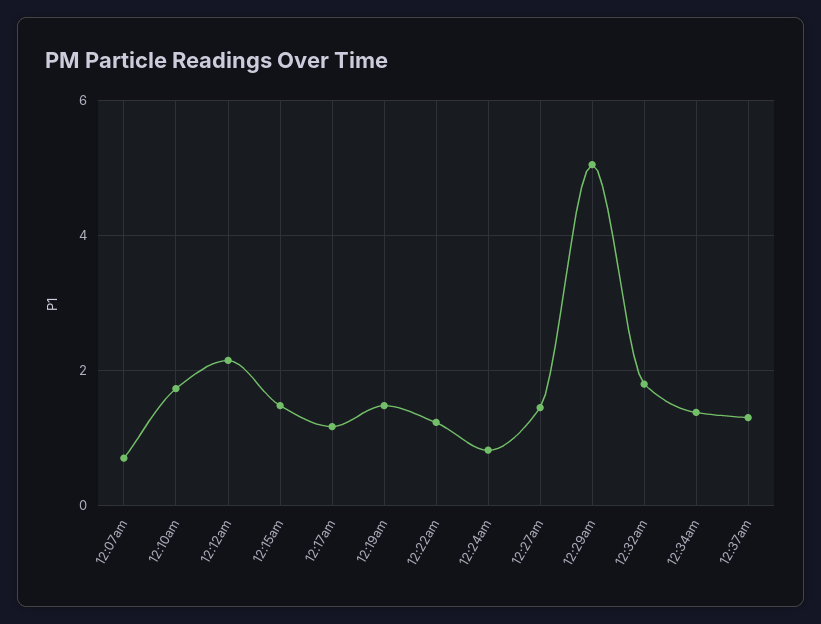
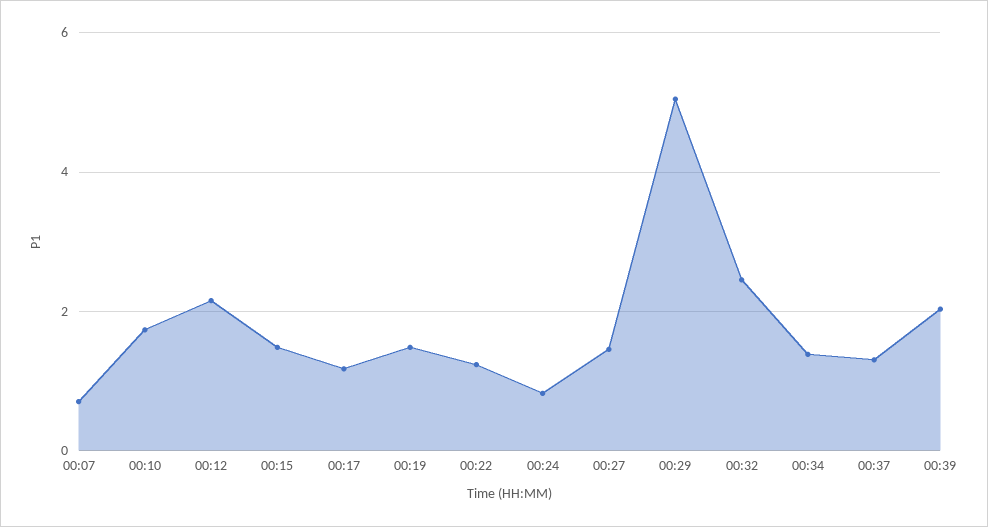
12:32am: 1.8 -> 2.4
00:39: none -> 2

